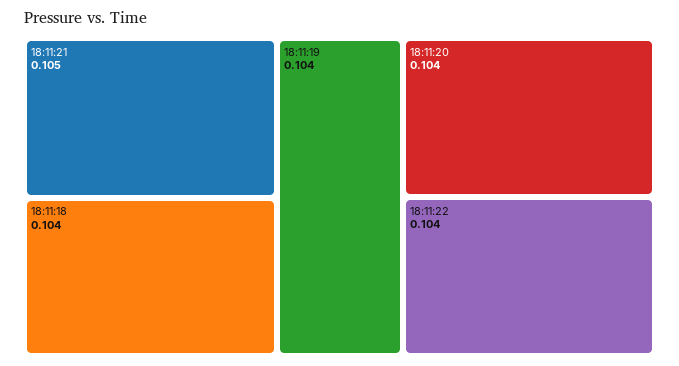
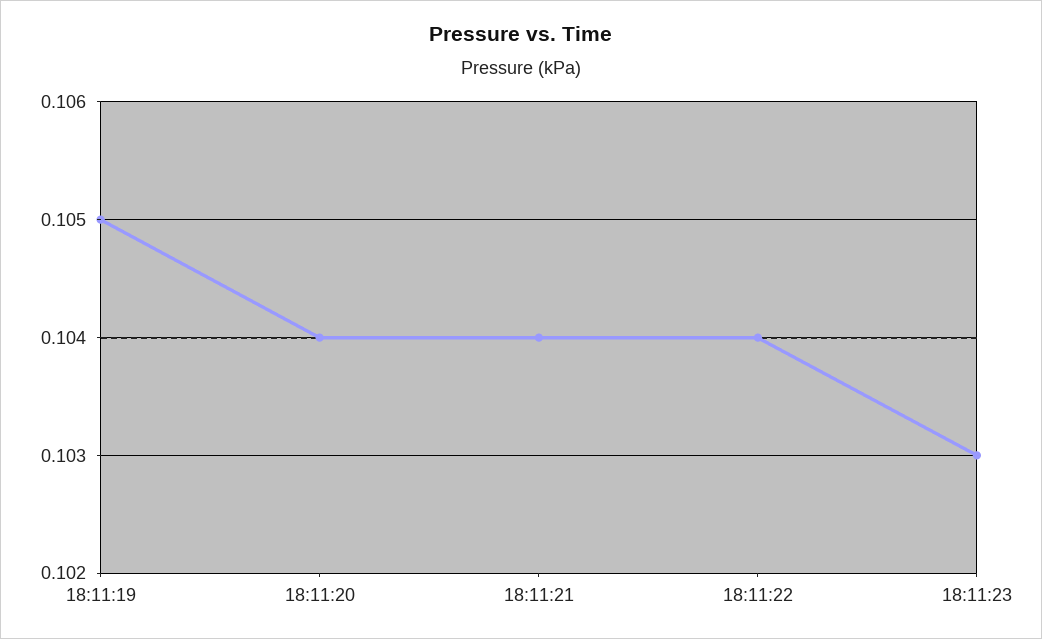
18:11:21: 0.105 -> 0.104
18:11:18: 0.104 -> none
18:11:19: 0.104 -> 0.105
18:11:23: none -> 0.103

